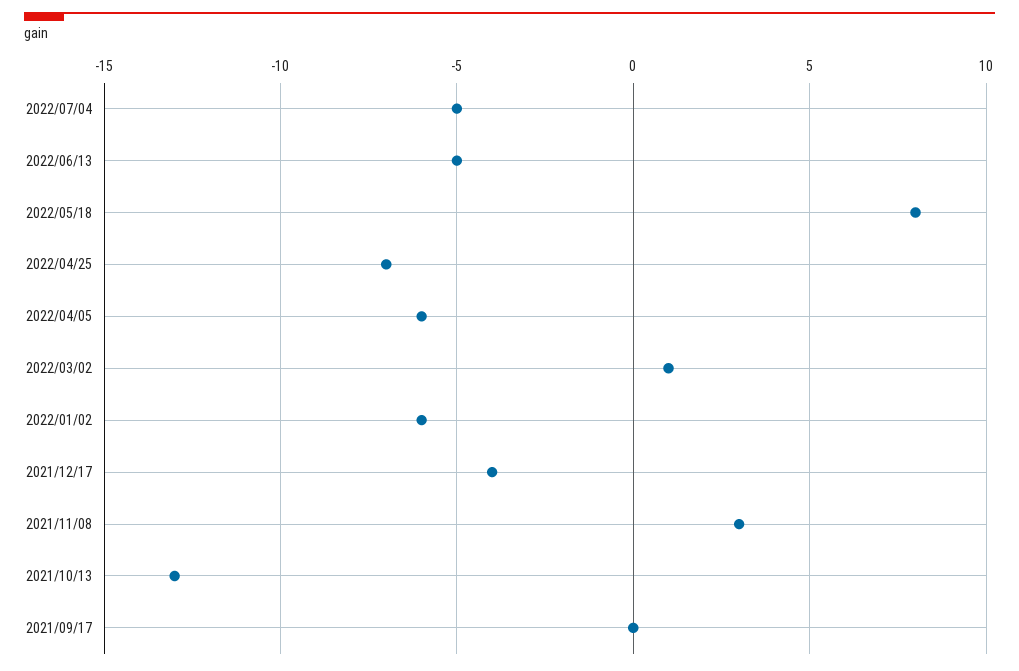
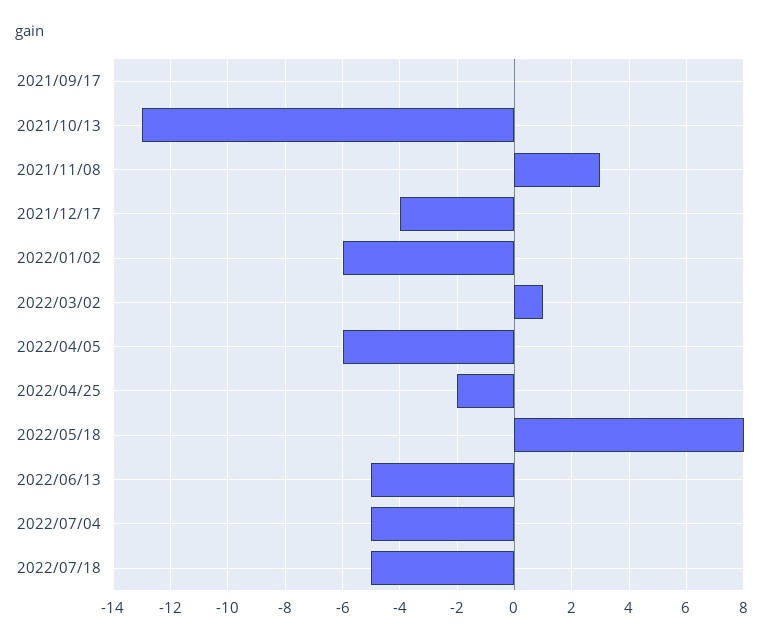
2022/04/25: -7 -> -2
2022/07/18: none -> -5

